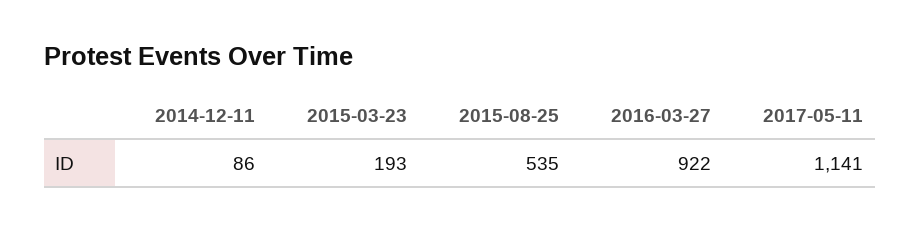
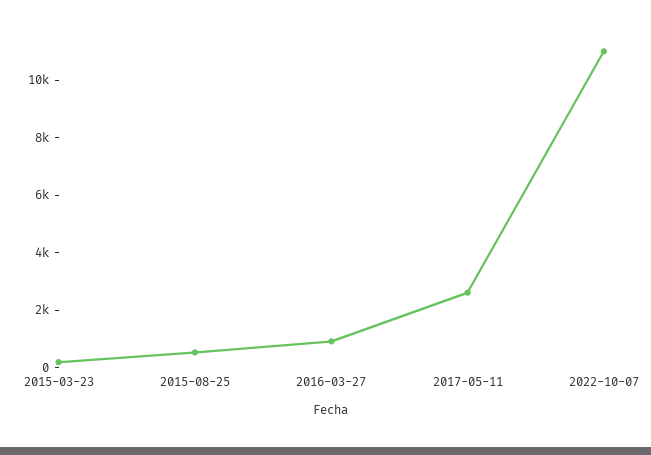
2014-12-11: 86 -> none
2017-05-11: 1141 -> 2500
2022-10-07: none -> 11000

